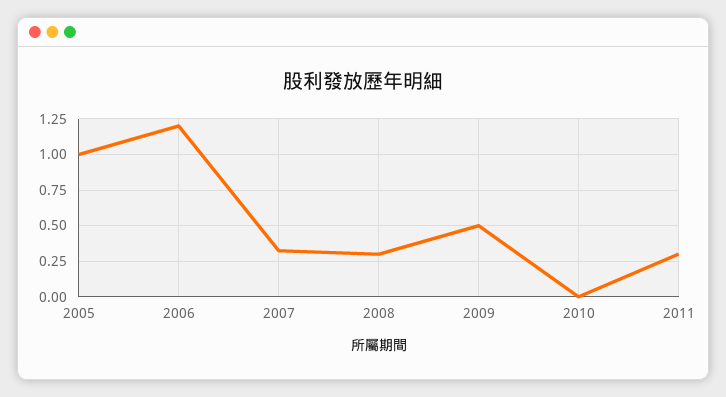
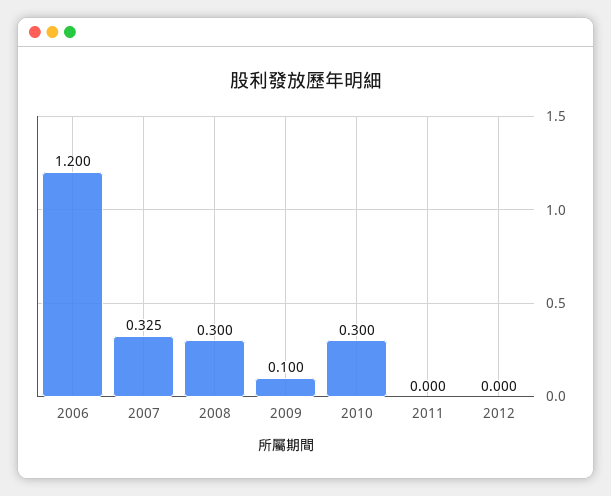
2005: 1 -> none
2009: 0.5 -> 0.1
2010: 0 -> 0.3
2011: 0.3 -> 0
2012: none -> 0

